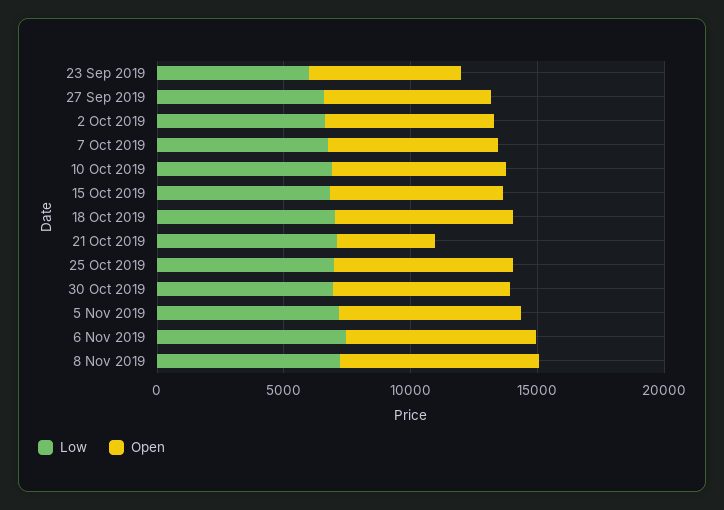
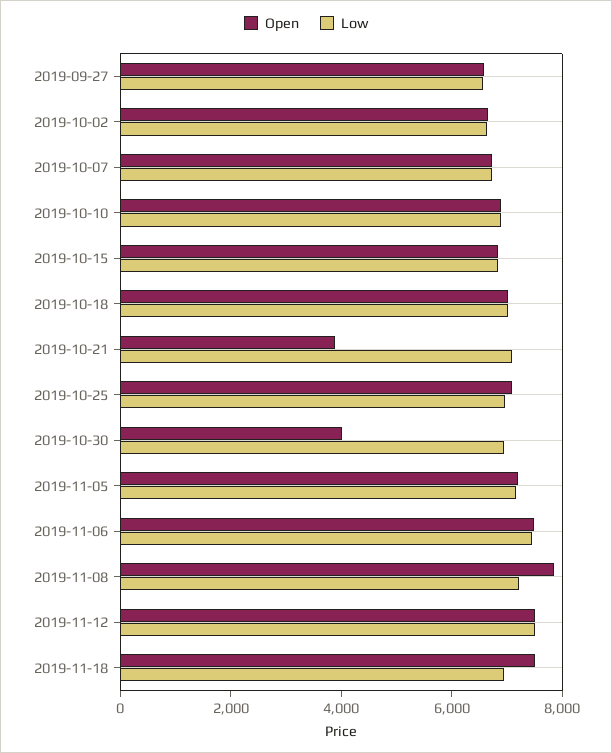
Low, 23 Sep 2019: 6000 -> none
Open, 23 Sep 2019: 6000 -> none
Open, 30 Oct 2019: 7000 -> 4000
Open, 2019-11-12: none -> 7500
Low, 2019-11-12: none -> 7500
Open, 2019-11-18: none -> 7500
Low, 2019-11-18: none -> 7000

